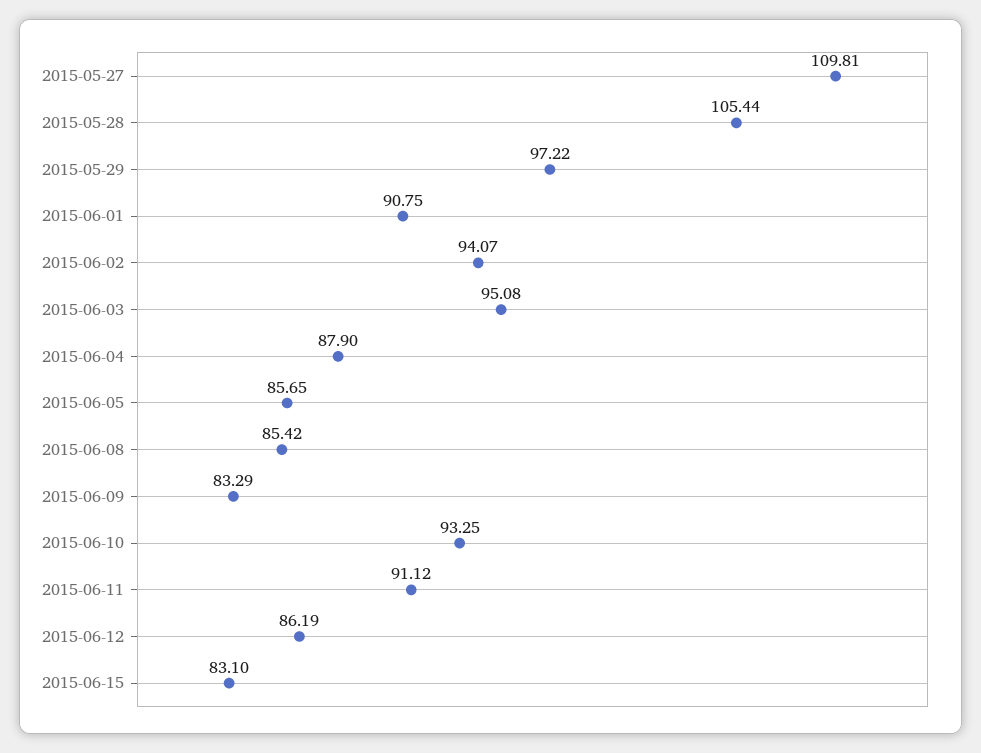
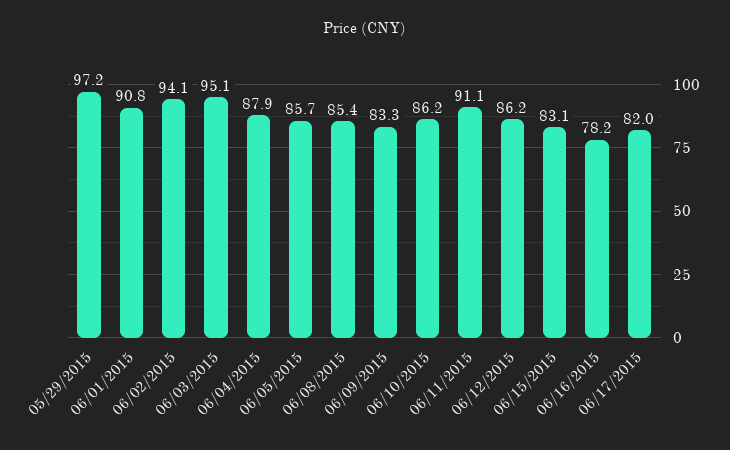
2015-05-27: 109.81 -> none
2015-05-28: 105.44 -> none
2015-06-10: 93.25 -> 86.2
06/16/2015: none -> 78.2
06/17/2015: none -> 82

